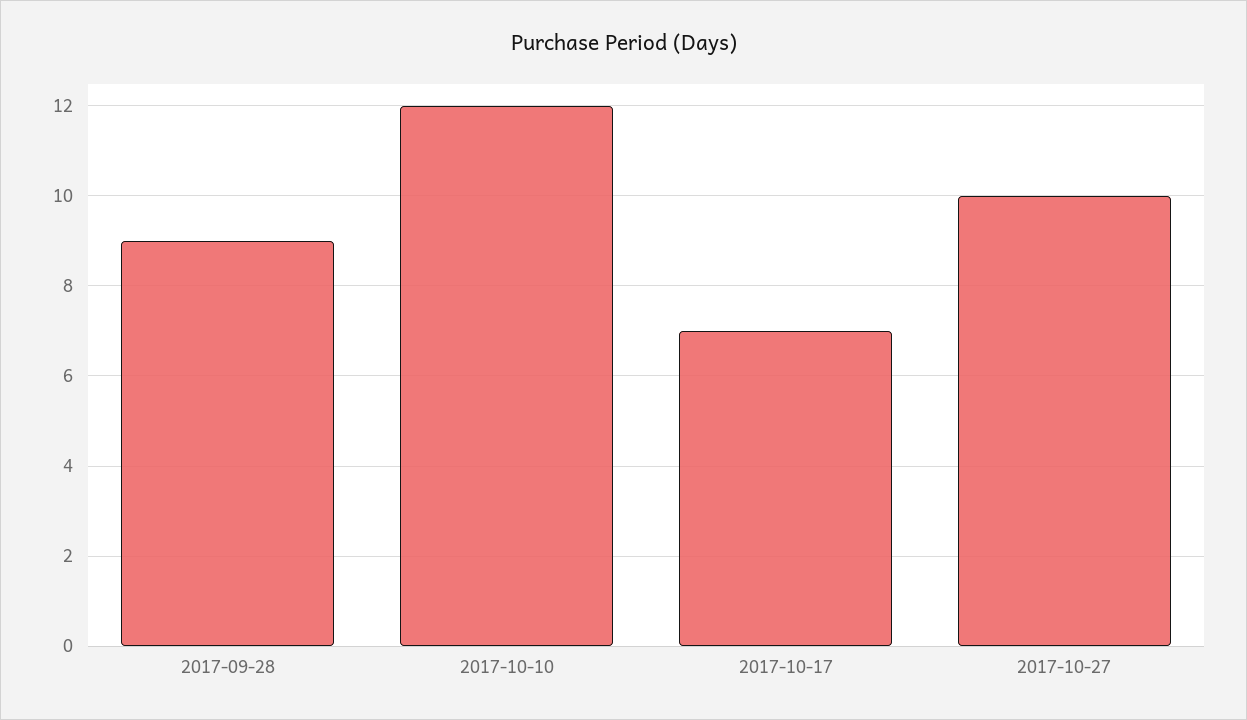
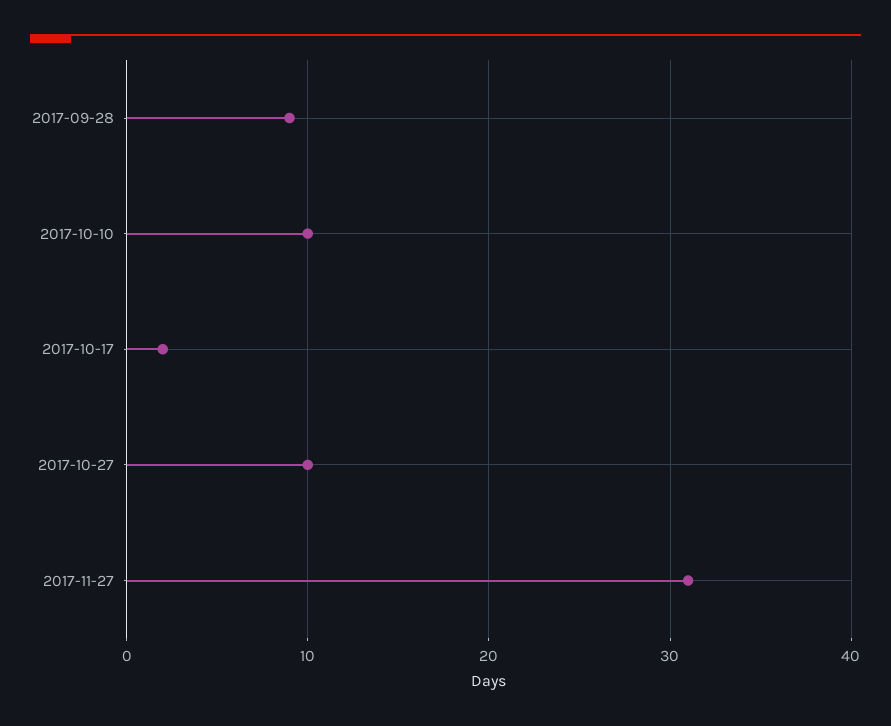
2017-10-10: 12 -> 10
2017-10-17: 7 -> 2
2017-11-27: none -> 31

